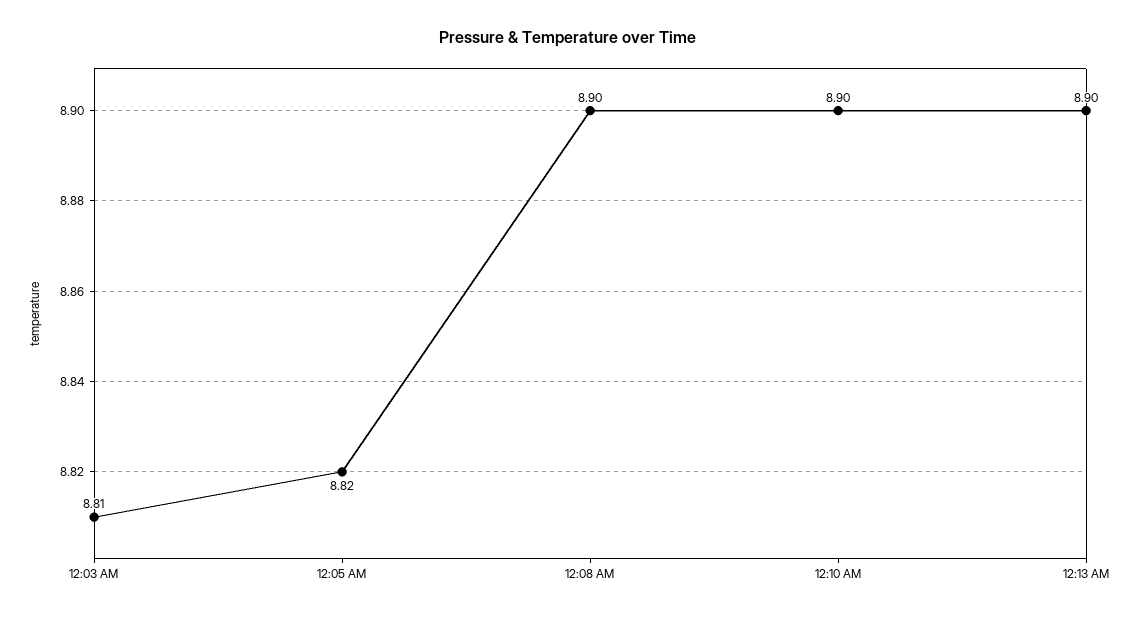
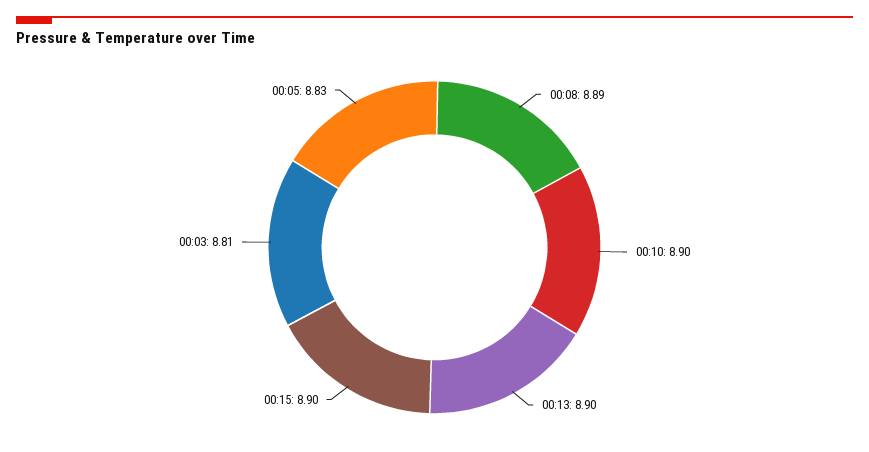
12:05 AM: 8.82 -> 8.83
12:08 AM: 8.9 -> 8.89
00:15: none -> 8.9

